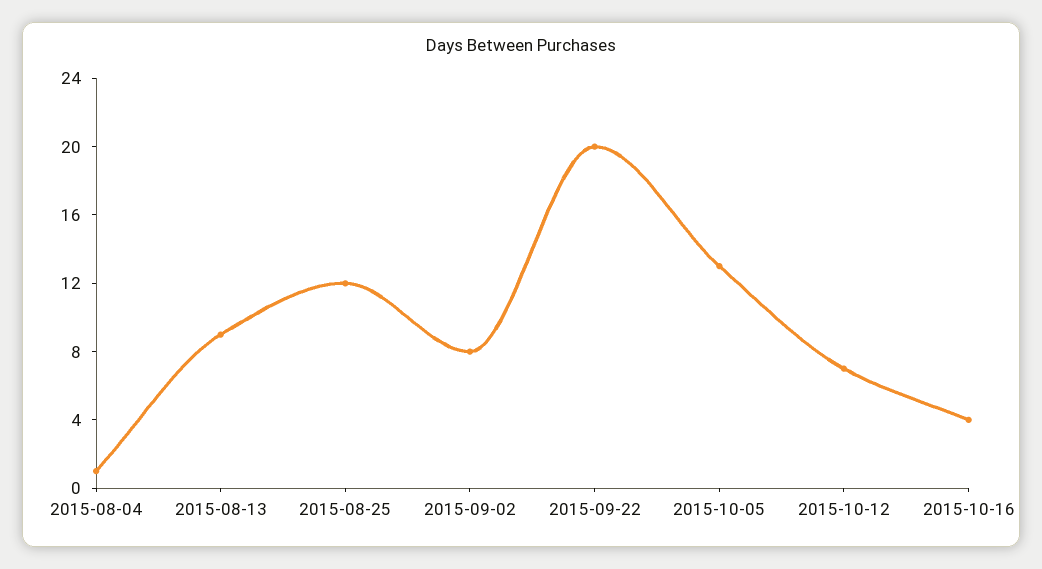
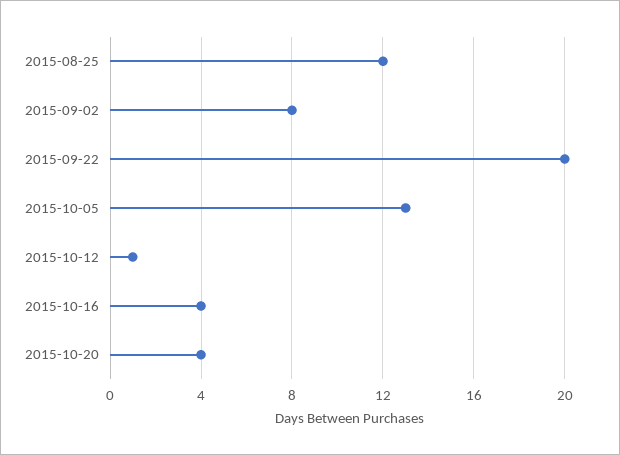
2015-08-04: 1 -> none
2015-08-13: 9 -> none
2015-10-12: 7 -> 1
2015-10-20: none -> 4

